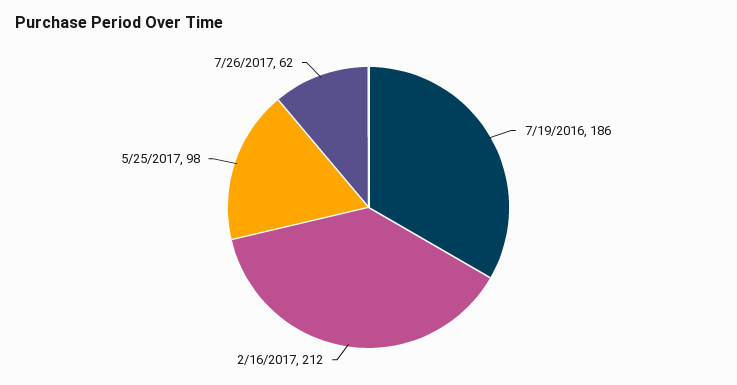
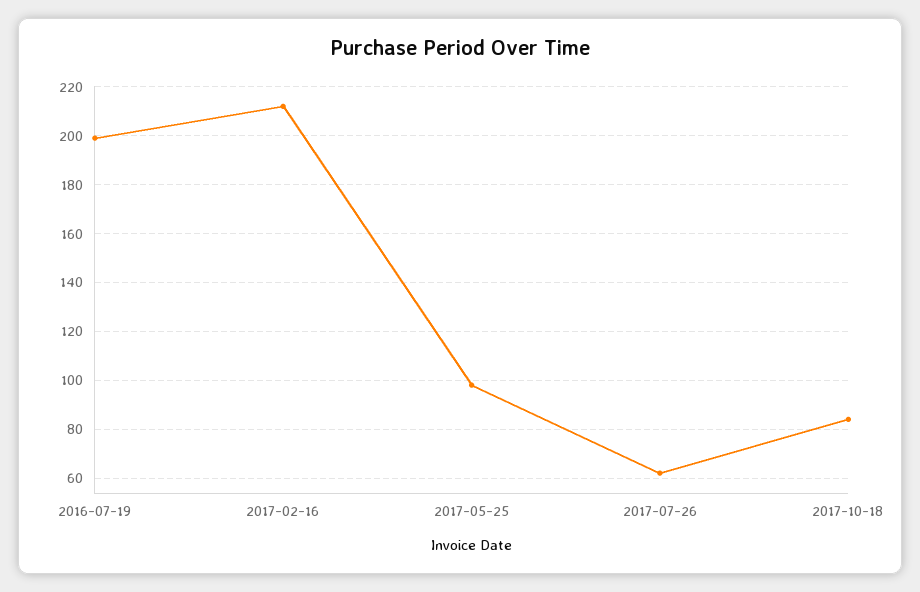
7/19/2016: 186 -> 200
2017-10-18: none -> 85

